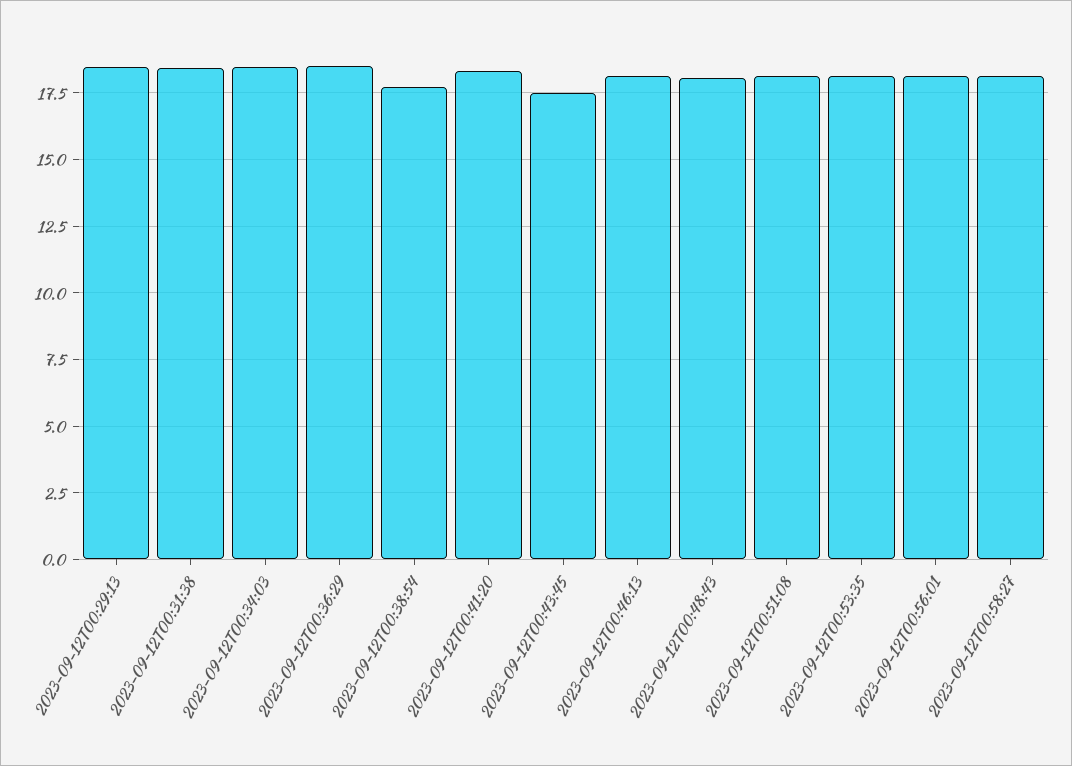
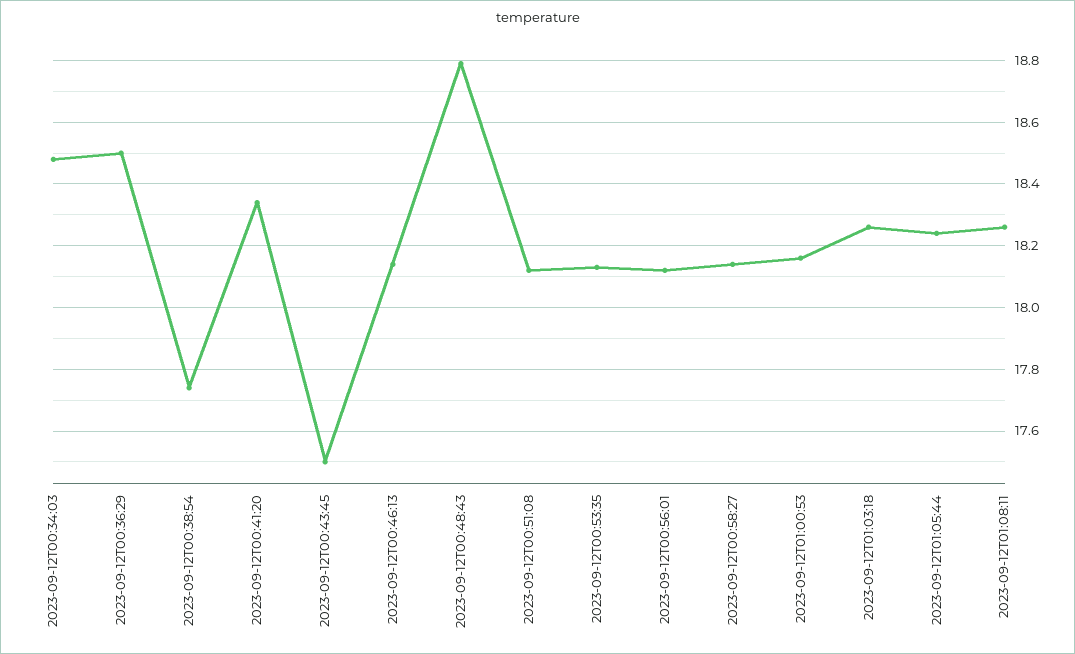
2023-09-12T00:29:13: 18.5 -> none
2023-09-12T00:31:38: 18.5 -> none
2023-09-12T00:48:43: 18 -> 18.8
2023-09-12T01:00:53: none -> 18.15
2023-09-12T01:03:18: none -> 18.25
2023-09-12T01:05:44: none -> 18.25
2023-09-12T01:08:11: none -> 18.25

